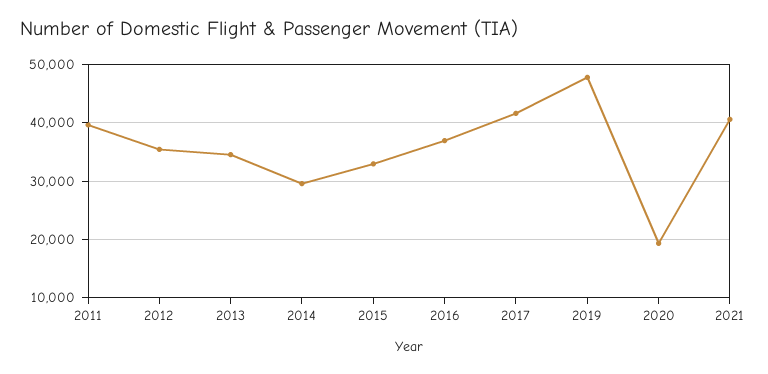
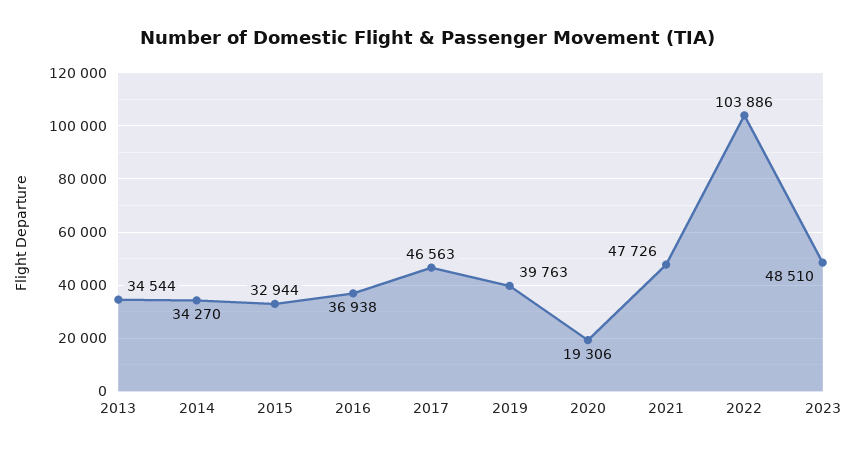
2011: 40000 -> none
2012: 36000 -> none
2014: 30000 -> 34270
2017: 42000 -> 46563
2019: 48000 -> 39763
2021: 40000 -> 47726
2022: none -> 103886
2023: none -> 48510

